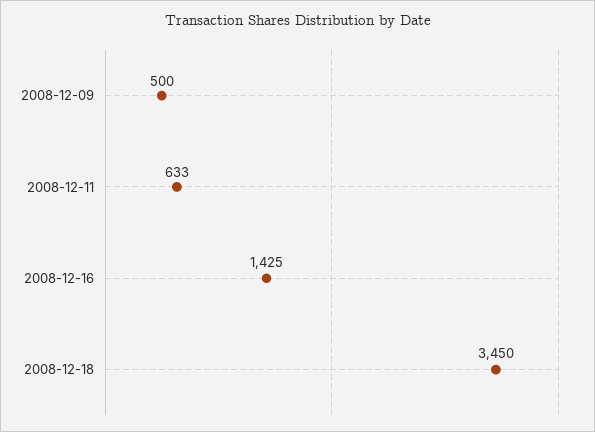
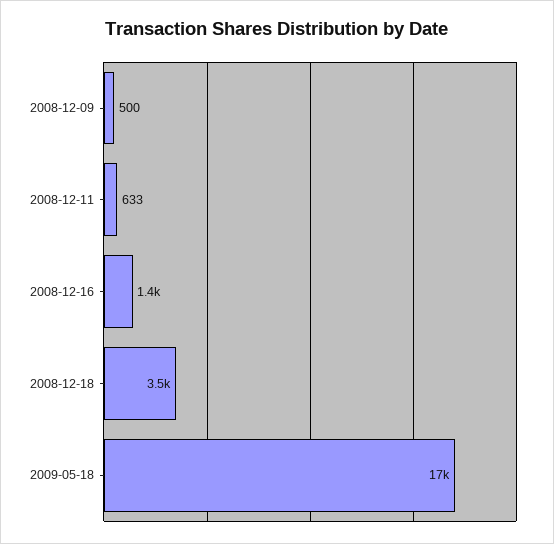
2009-05-18: none -> 17000

